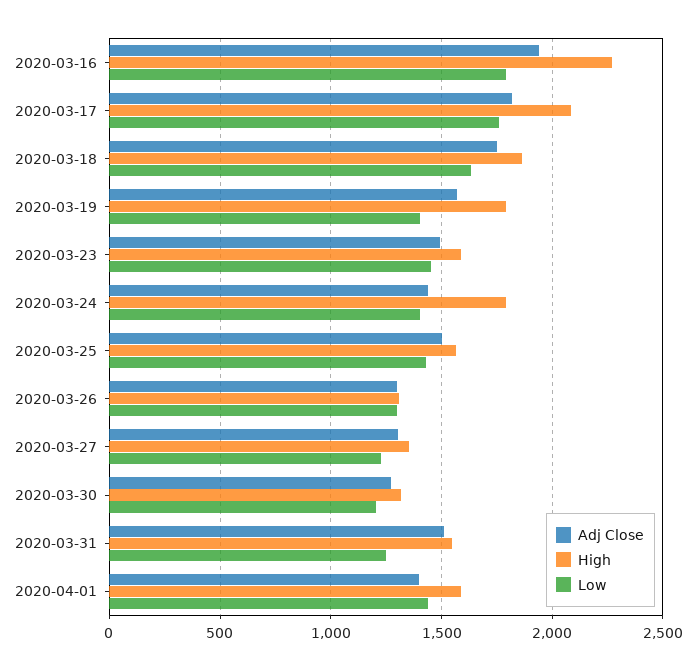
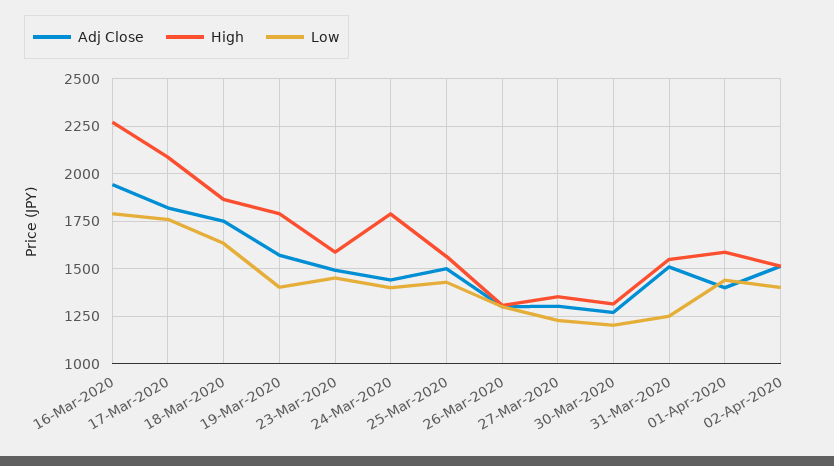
Adj Close, 02-Apr-2020: none -> 1500
High, 02-Apr-2020: none -> 1500
Low, 02-Apr-2020: none -> 1400

